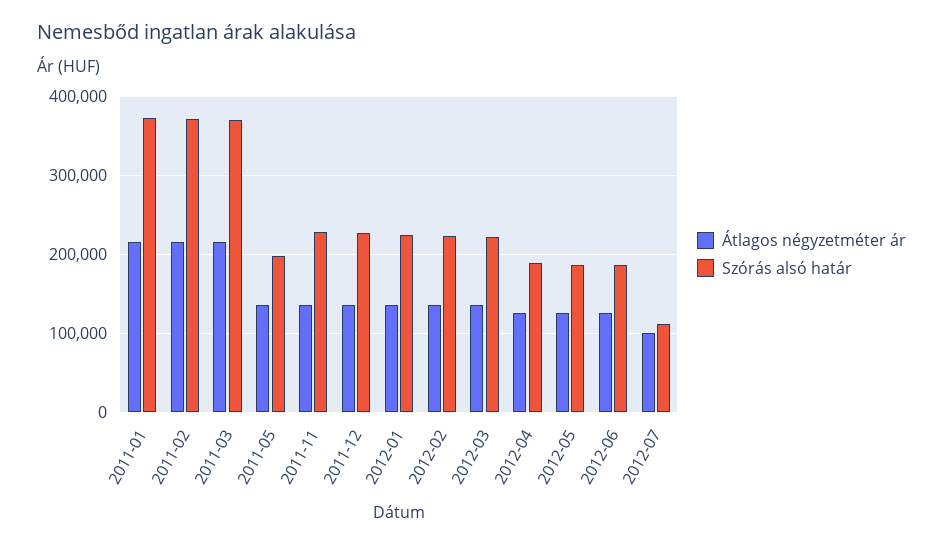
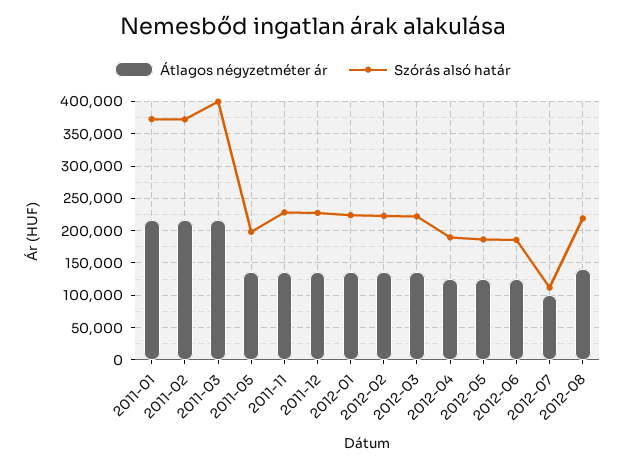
Szórás alsó határ, 2011-03: 370000 -> 400000
Átlagos négyzetméter ár, 2012-08: none -> 140000
Szórás alsó határ, 2012-08: none -> 220000

